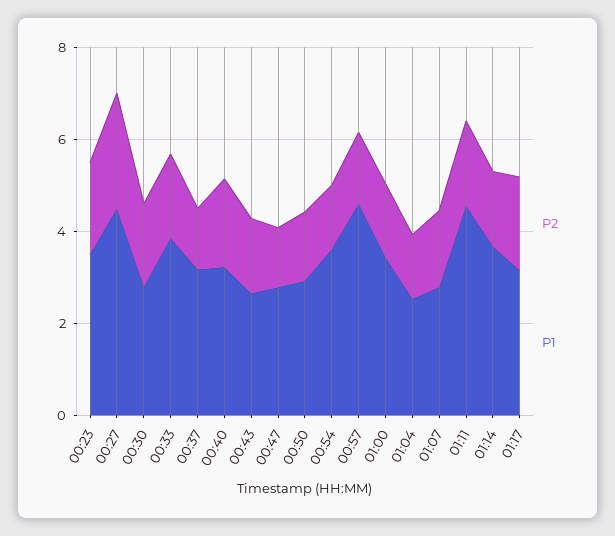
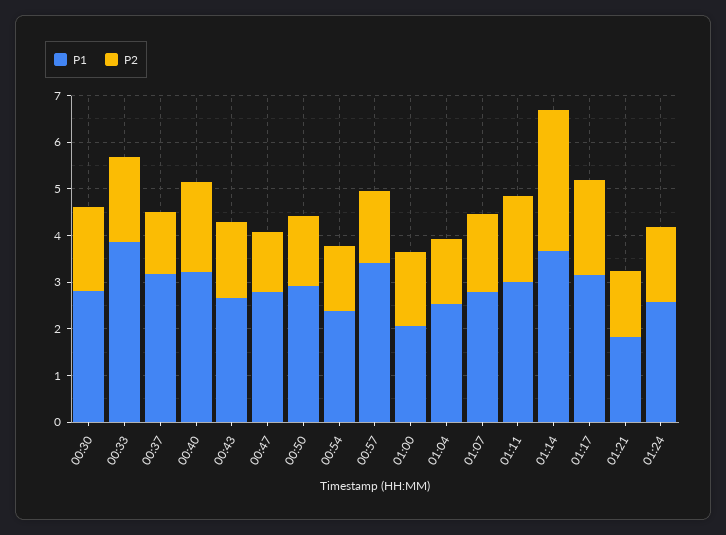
P2, 00:23: 2 -> none
P1, 00:23: 3.5 -> none
P2, 00:27: 2.5 -> none
P1, 00:27: 4.5 -> none
P1, 00:54: 3.5 -> 2.4
P1, 00:57: 4.5 -> 3.4
P1, 01:00: 3.5 -> 2
P1, 01:11: 4.5 -> 3
P2, 01:14: 1.5 -> 3
P1, 01:21: none -> 1.8
P2, 01:21: none -> 1.4
P1, 01:24: none -> 2.6
P2, 01:24: none -> 1.6

